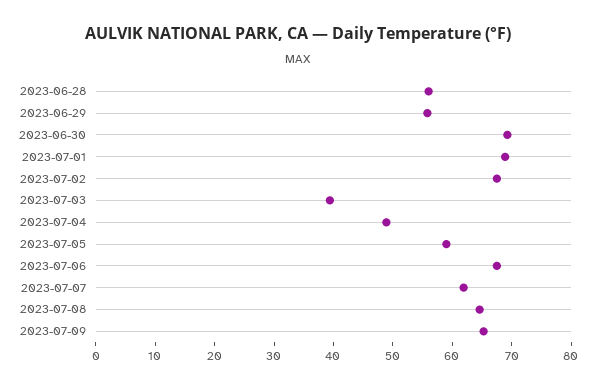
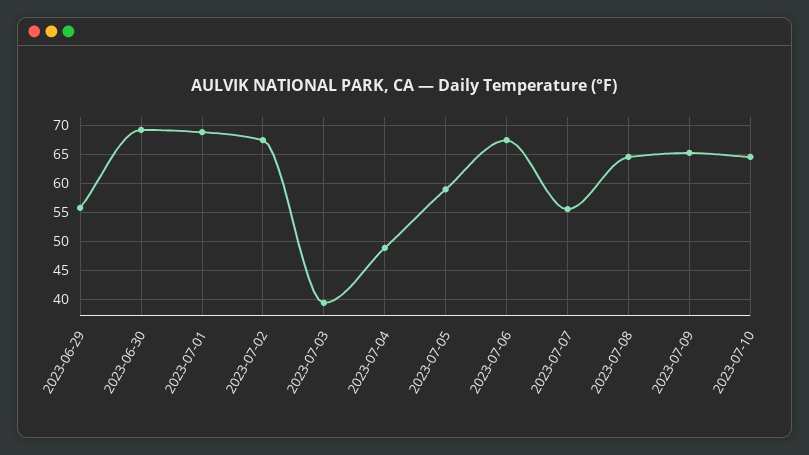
2023-06-28: 56 -> none
2023-07-07: 62 -> 55
2023-07-10: none -> 65

